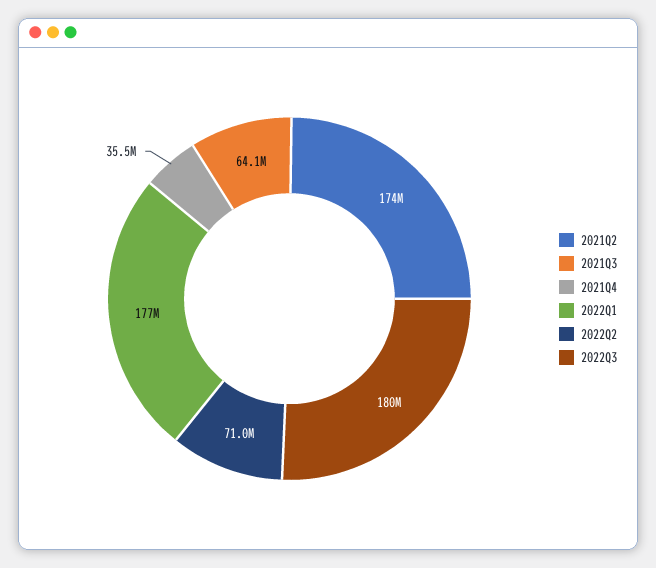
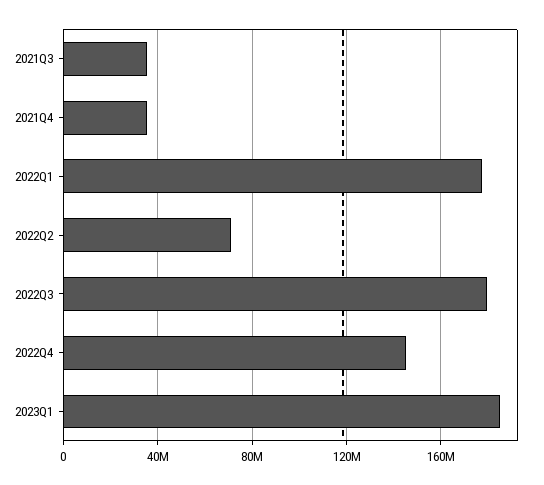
2021Q2: 174000000 -> none
2021Q3: 64100000 -> 35000000
2022Q4: none -> 145000000
2023Q1: none -> 185000000

